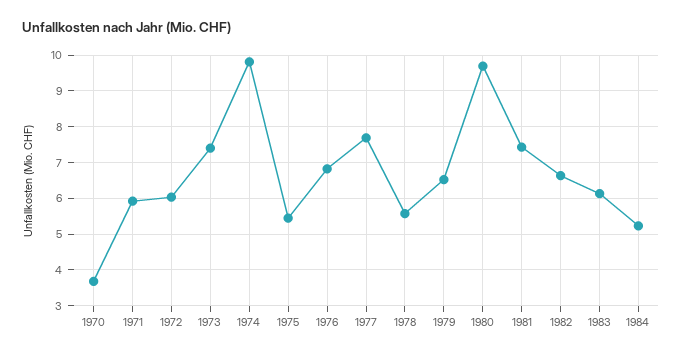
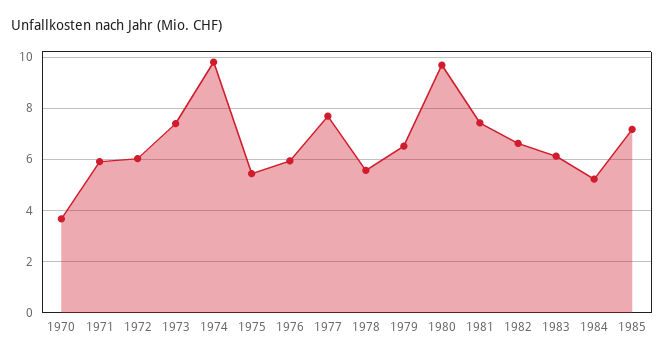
1976: 6.8 -> 6
1985: none -> 7.25

